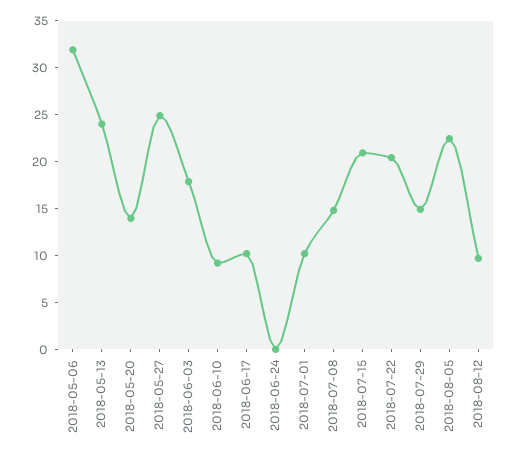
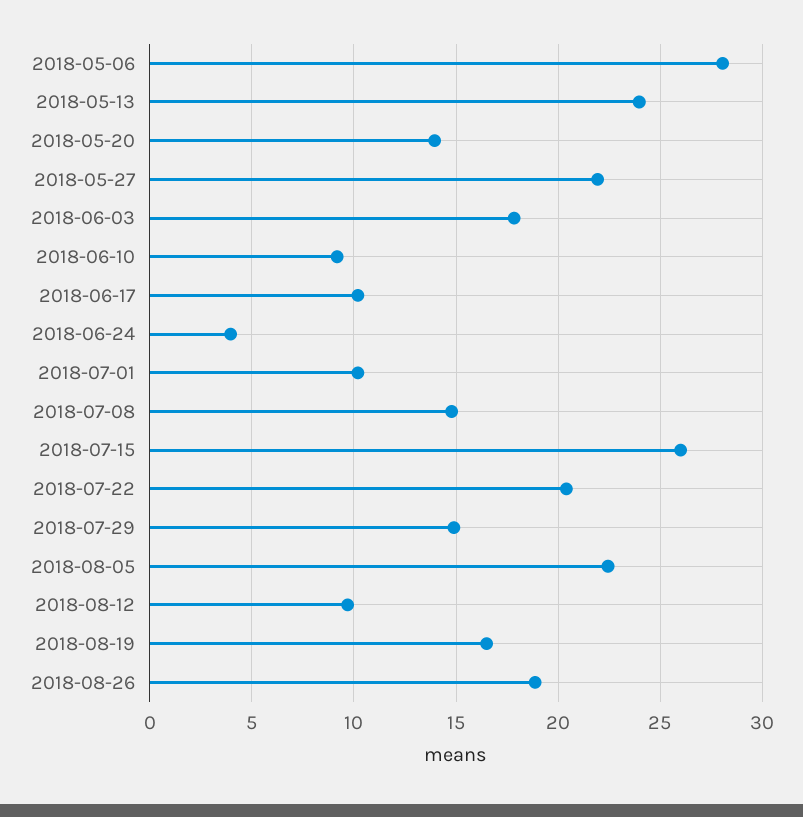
2018-05-06: 32 -> 28
2018-05-27: 25 -> 22
2018-06-24: 0 -> 4
2018-07-15: 21 -> 26
2018-08-19: none -> 16.5
2018-08-26: none -> 19

